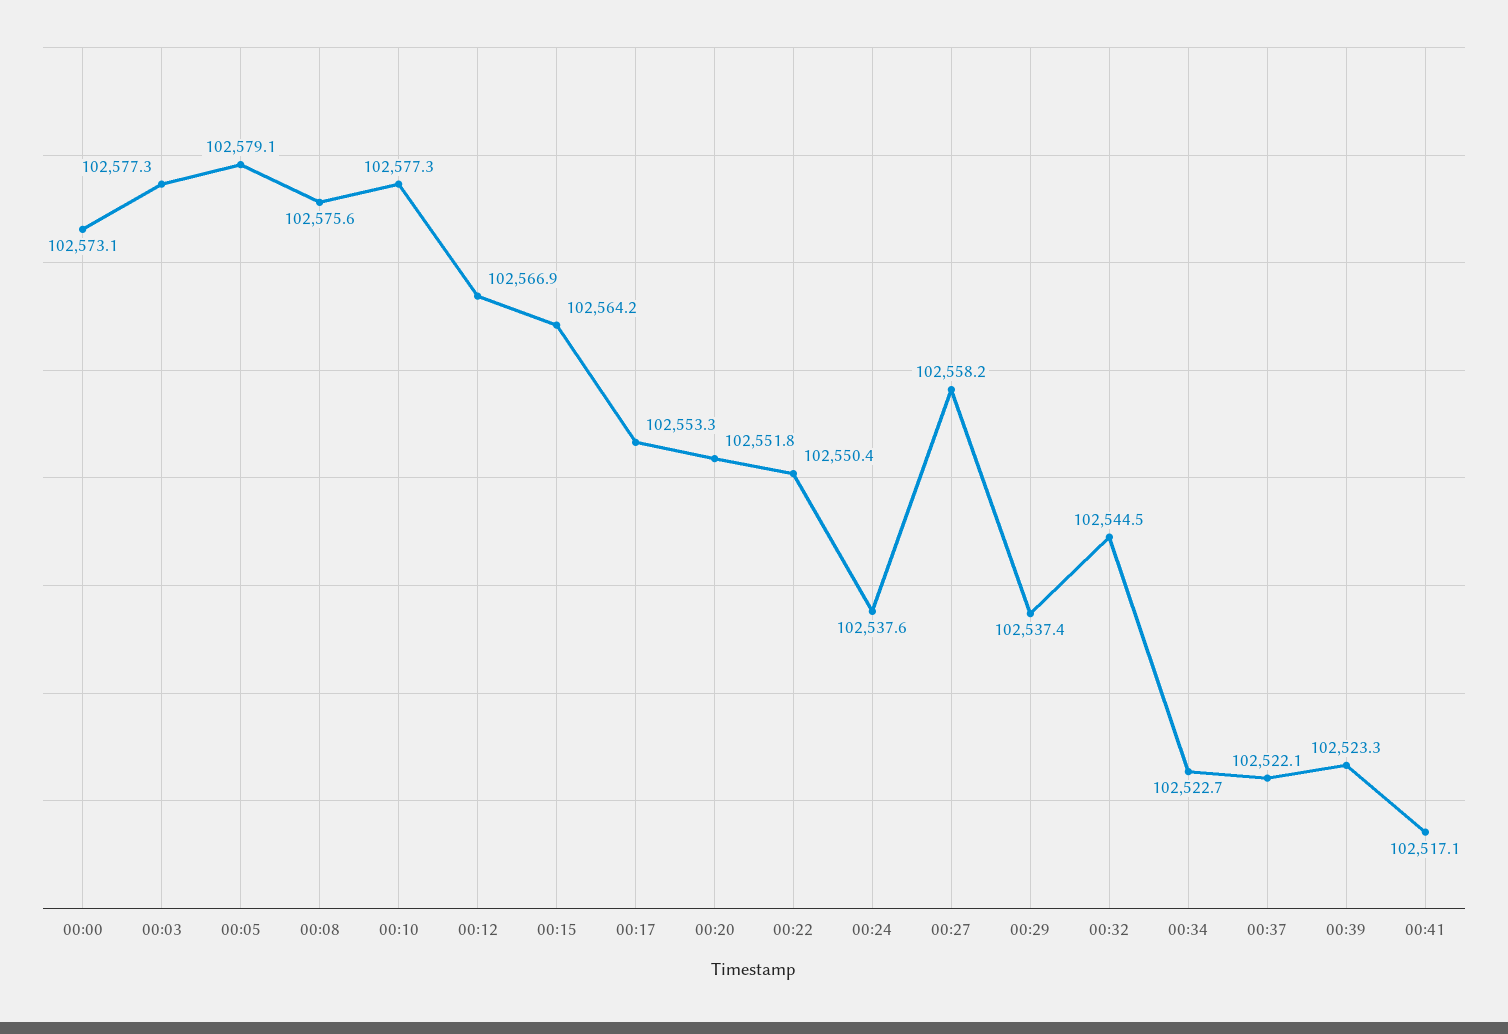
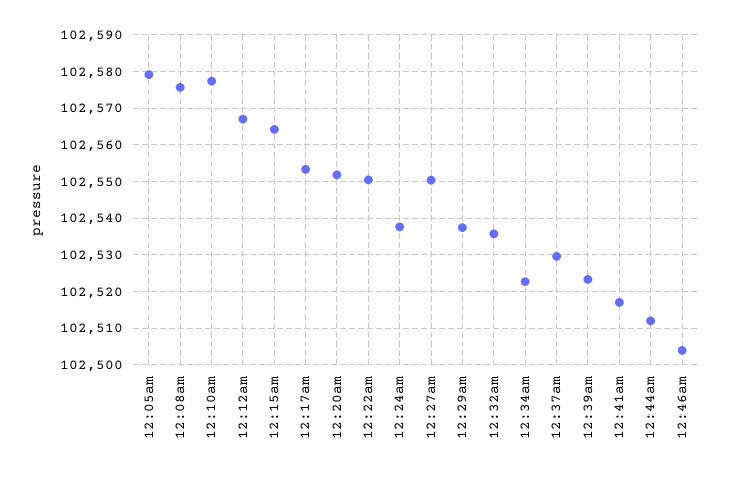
00:00: 102573.1 -> none
00:03: 102577.3 -> none
00:27: 102558.2 -> 102550
00:32: 102544.5 -> 102536
00:37: 102522.1 -> 102530
12:44am: none -> 102512
12:46am: none -> 102504

